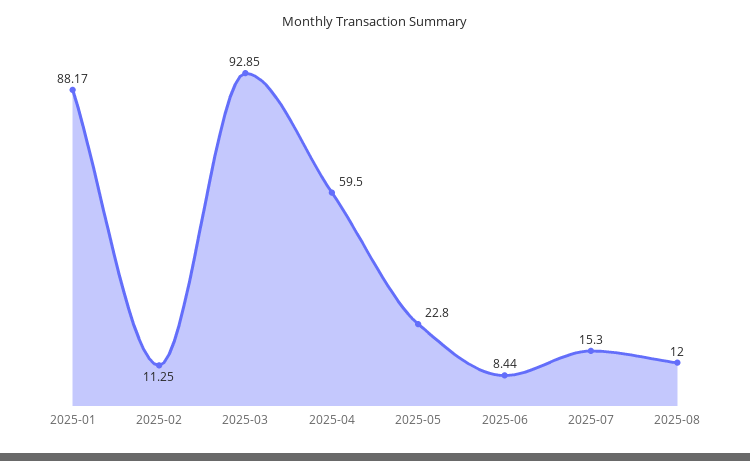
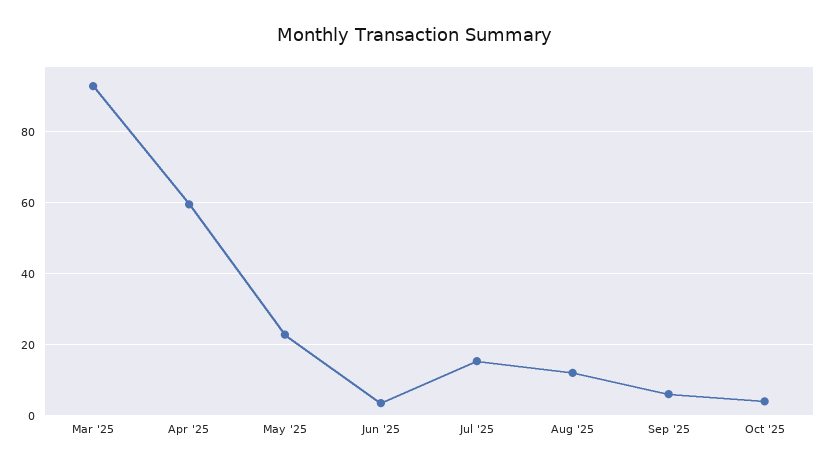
2025-01: 88.17 -> none
2025-02: 11.25 -> none
2025-06: 8.44 -> 4
Sep '25: none -> 6
Oct '25: none -> 4

